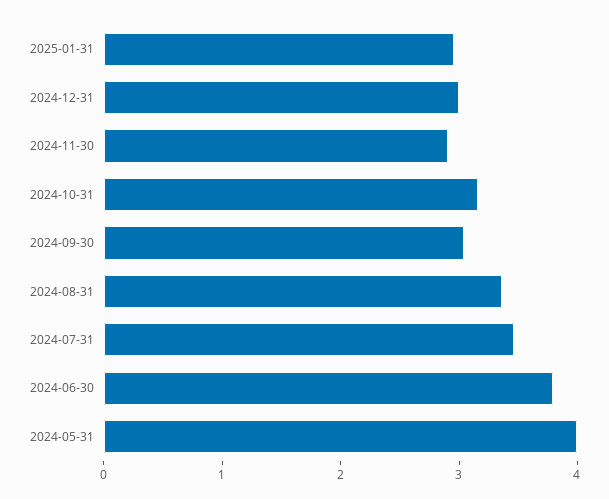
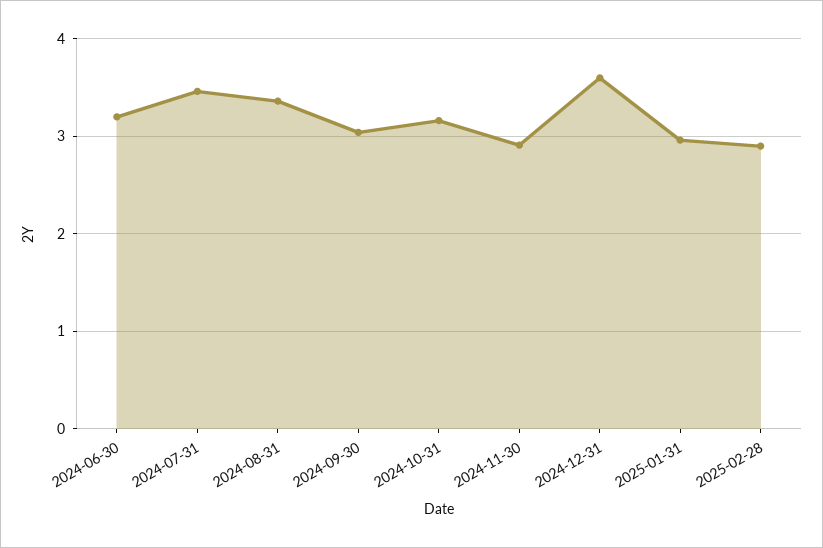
2024-12-31: 3 -> 3.6
2024-06-30: 3.8 -> 3.2
2024-05-31: 4 -> none
2025-02-28: none -> 2.9

